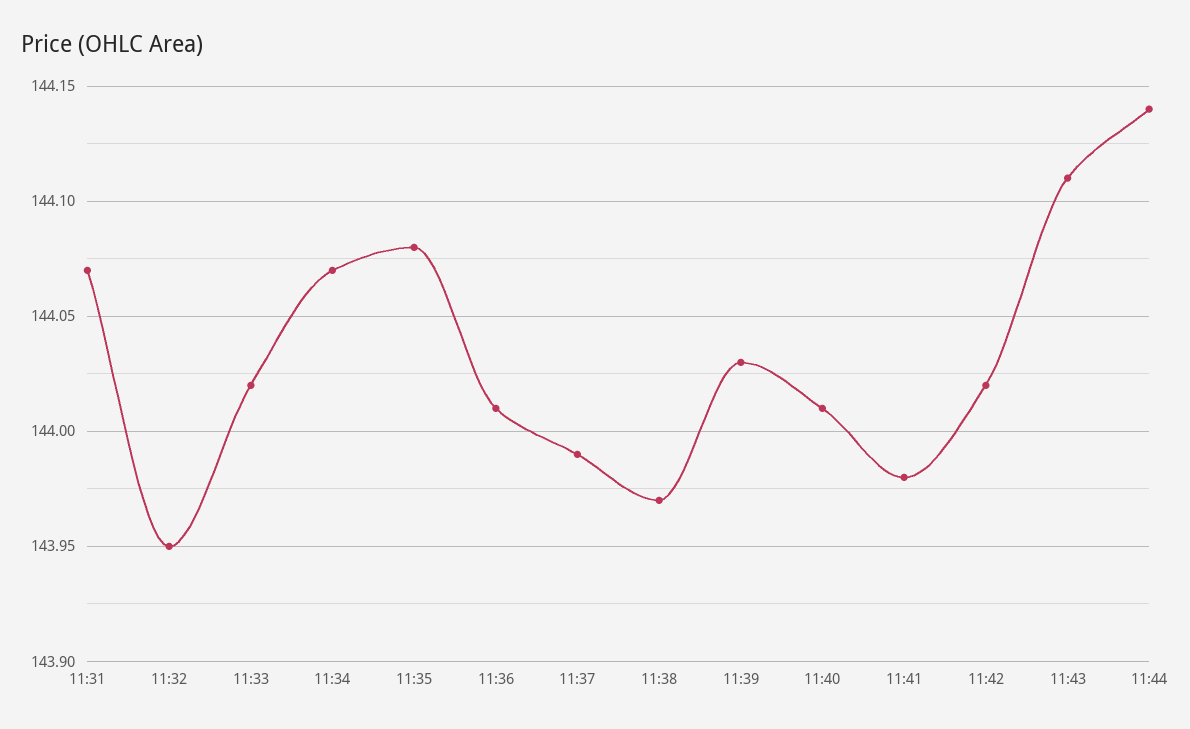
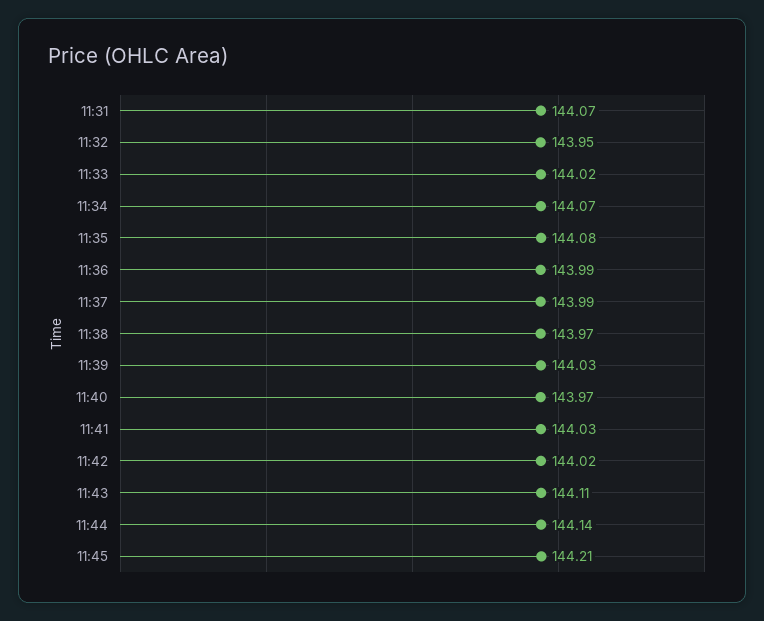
11:36: 144.01 -> 143.99
11:40: 144.01 -> 143.97
11:41: 143.98 -> 144.03
11:45: none -> 144.21

